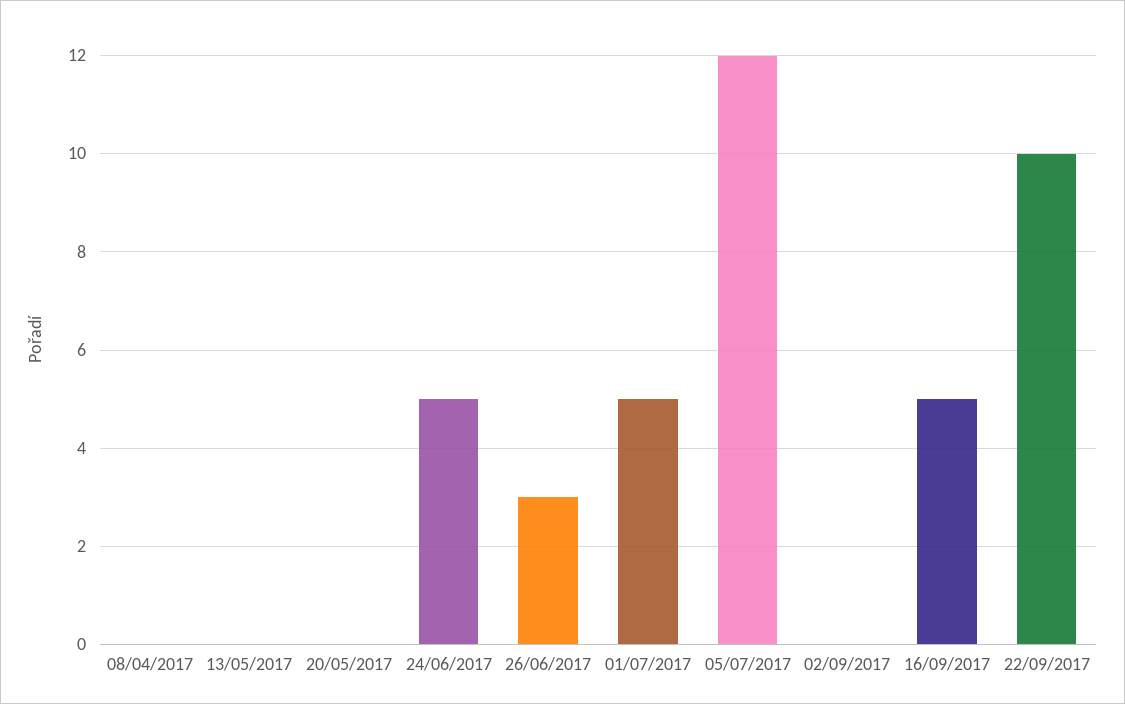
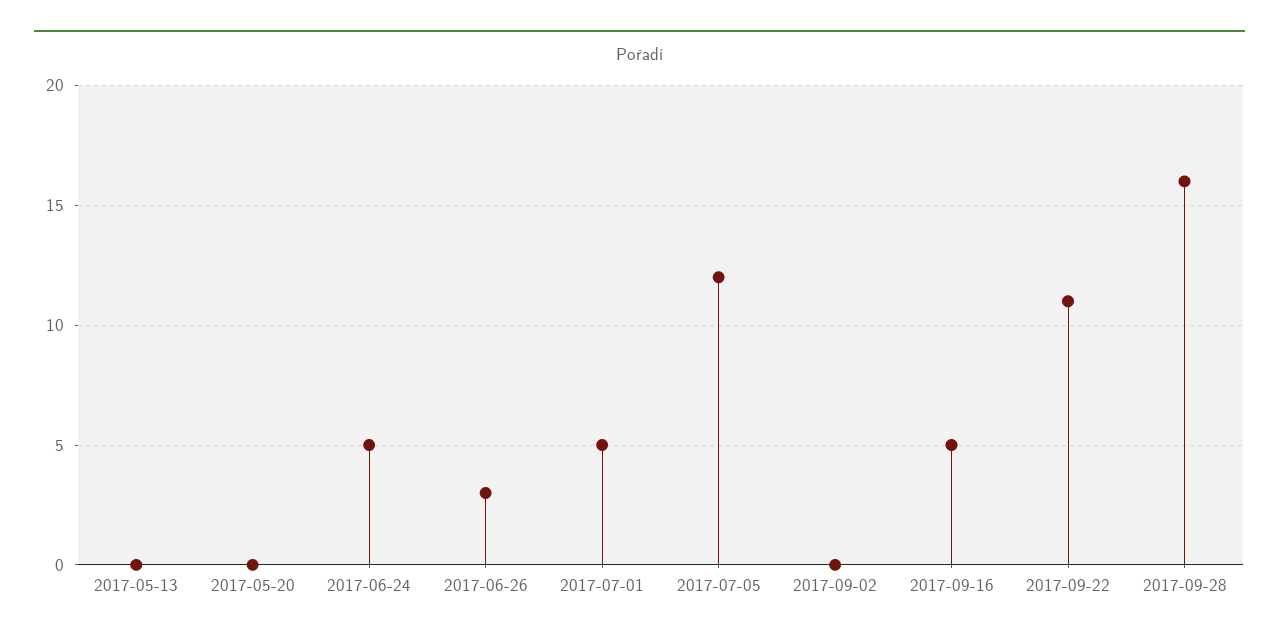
08/04/2017: 0 -> none
22/09/2017: 10 -> 11
2017-09-28: none -> 16

